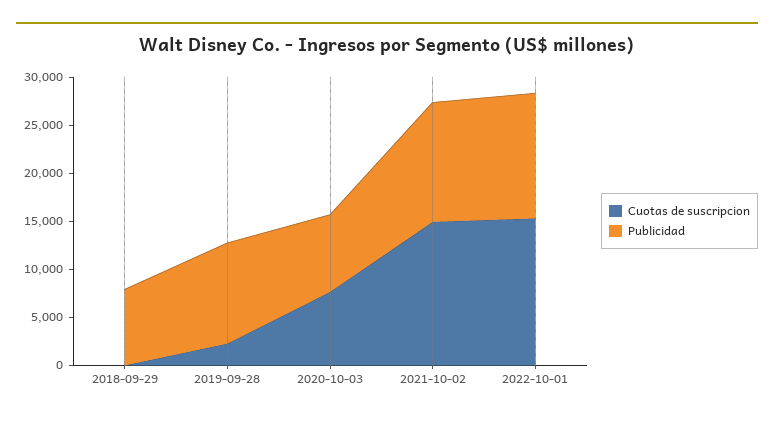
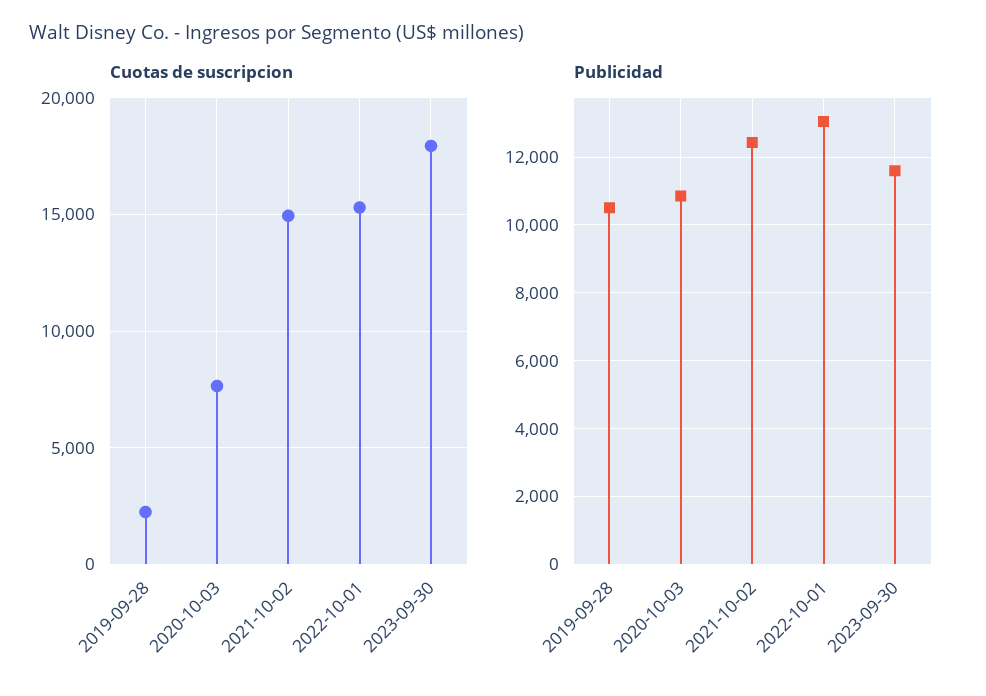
Cuotas de suscripcion, 2018-09-29: 0 -> none
Publicidad, 2018-09-29: 8000 -> none
Publicidad, 2020-10-03: 8000 -> 10800
Cuotas de suscripcion, 2023-09-30: none -> 18000
Publicidad, 2023-09-30: none -> 11600

